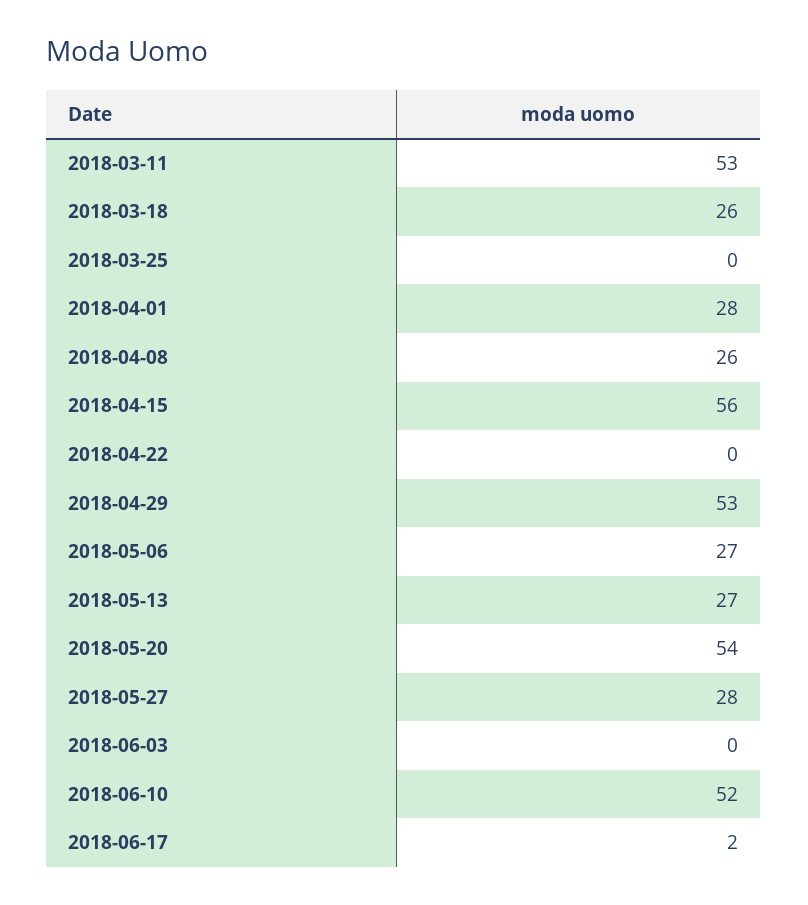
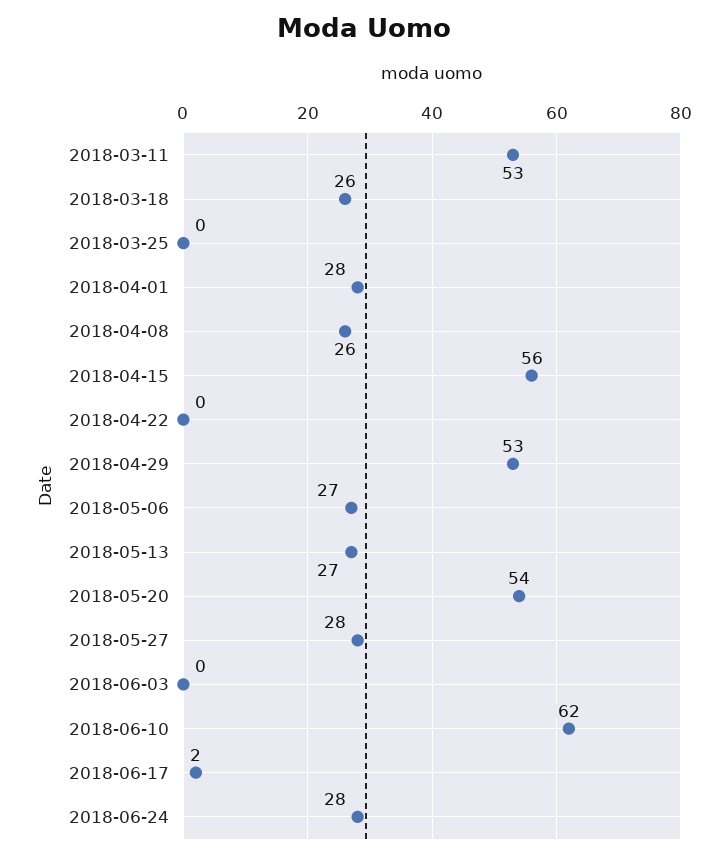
2018-06-10: 52 -> 62
2018-06-24: none -> 28

